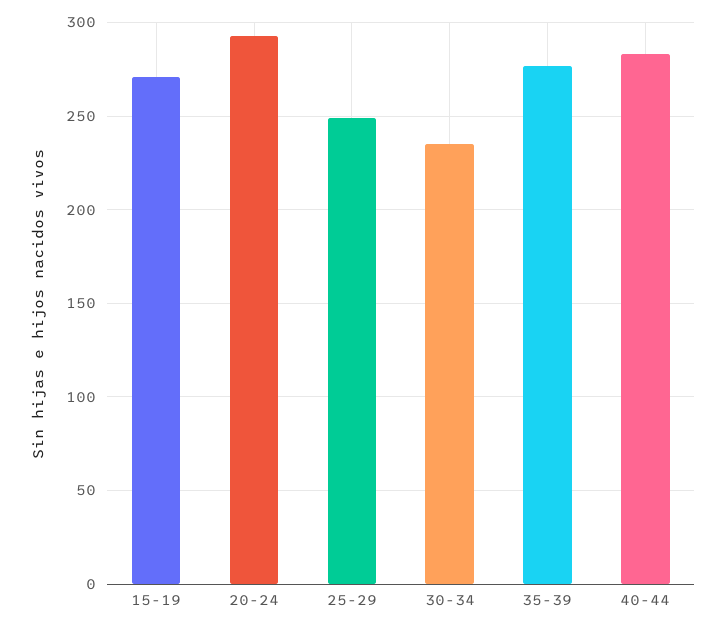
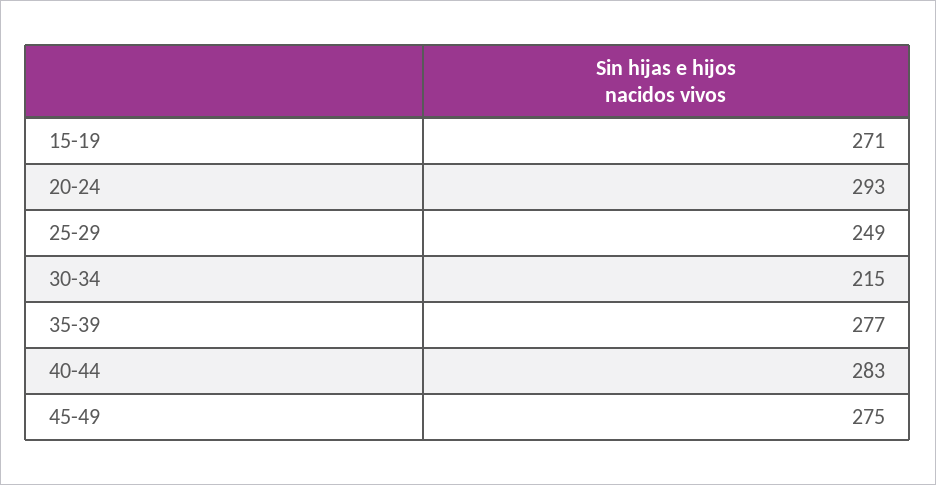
30-34: 235 -> 215
45-49: none -> 275

